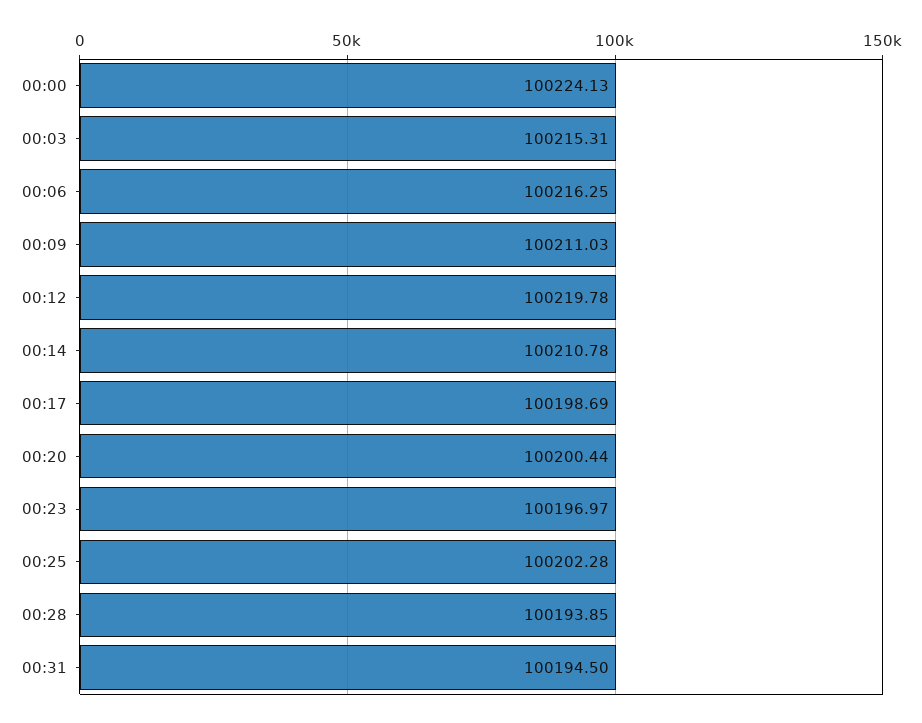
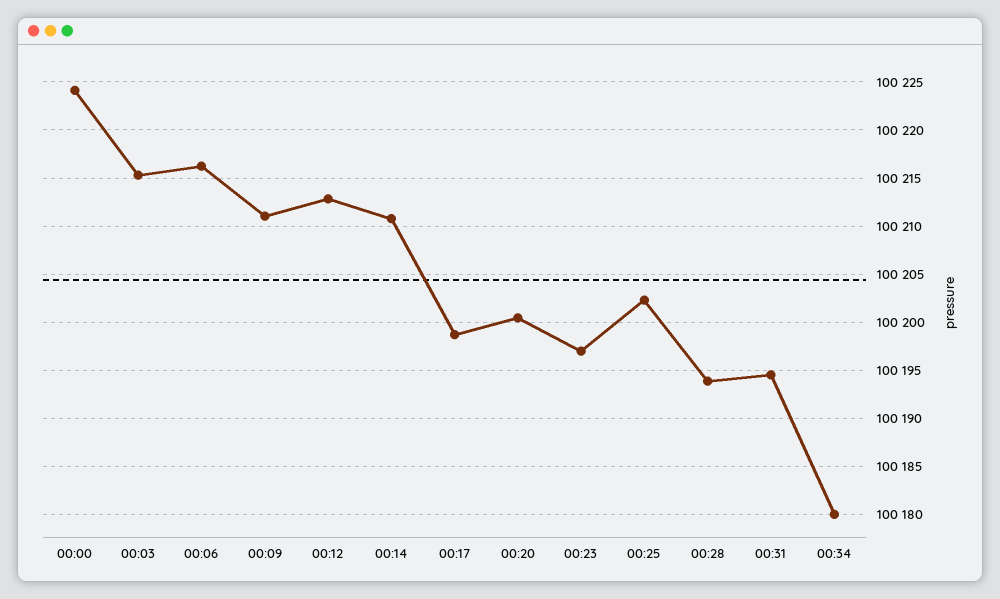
00:12: 100219.78 -> 100213
00:34: none -> 100180

